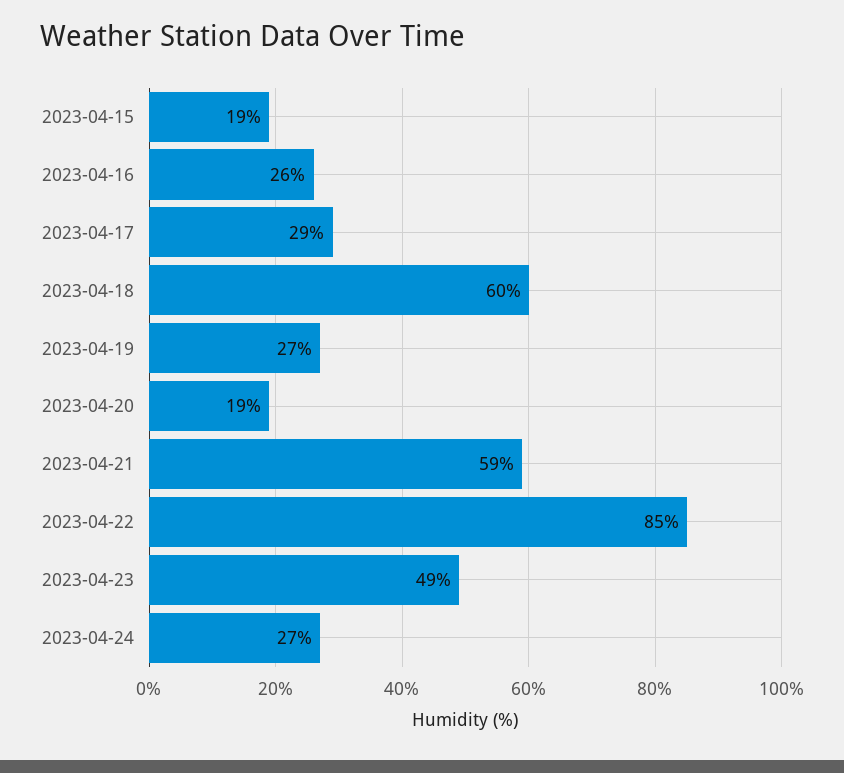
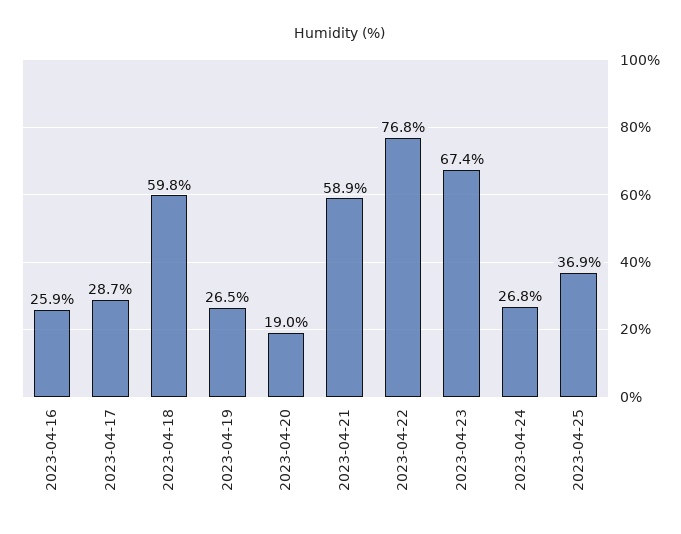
2023-04-15: 19 -> none
2023-04-22: 85 -> 76.8
2023-04-23: 49 -> 67.4
2023-04-25: none -> 36.9

